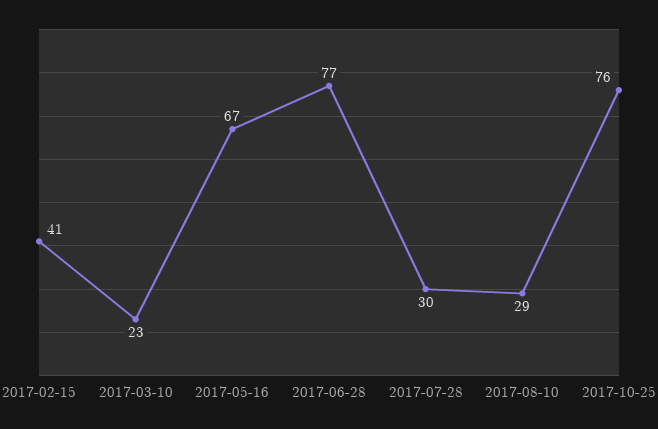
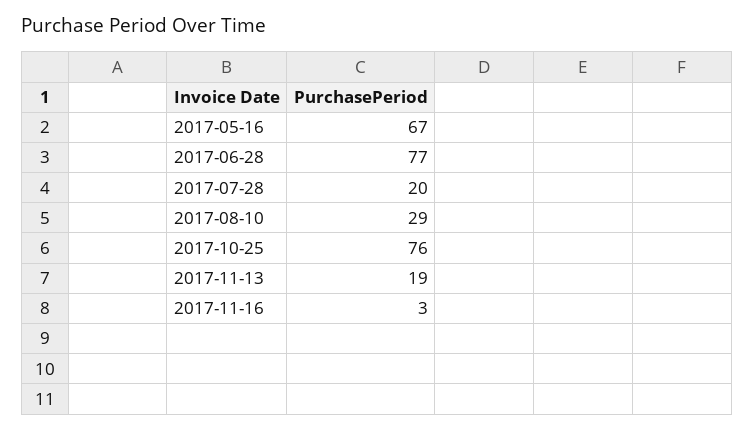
2017-02-15: 41 -> none
2017-03-10: 23 -> none
2017-07-28: 30 -> 20
2017-11-13: none -> 19
2017-11-16: none -> 3

